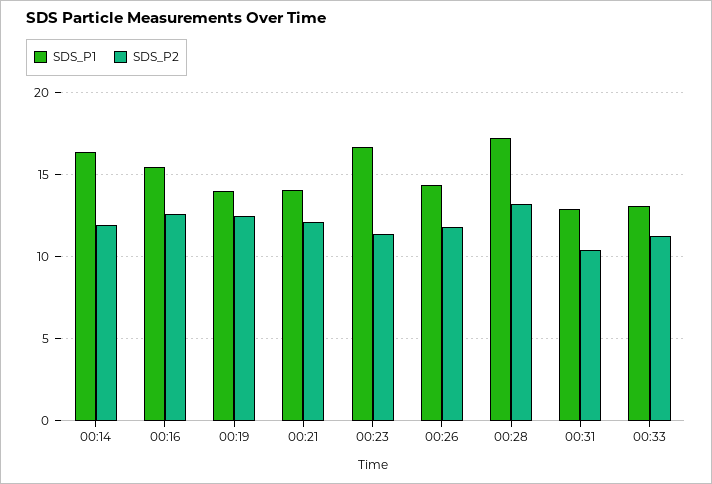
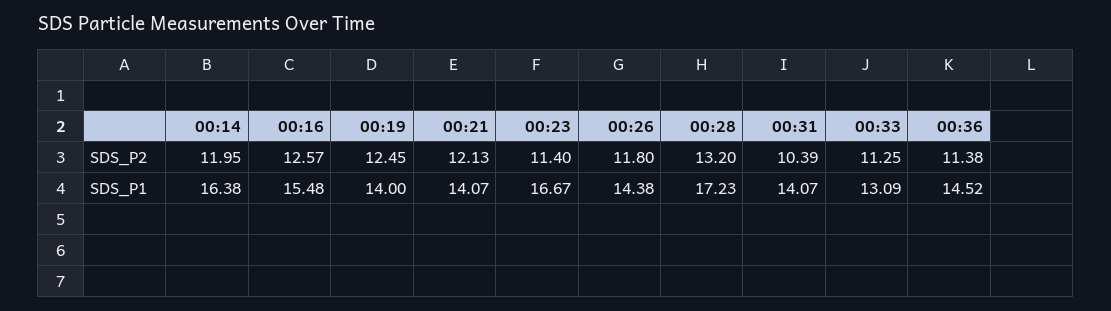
SDS_P1, 00:31: 13 -> 14.07
SDS_P2, 00:36: none -> 11.38
SDS_P1, 00:36: none -> 14.52

